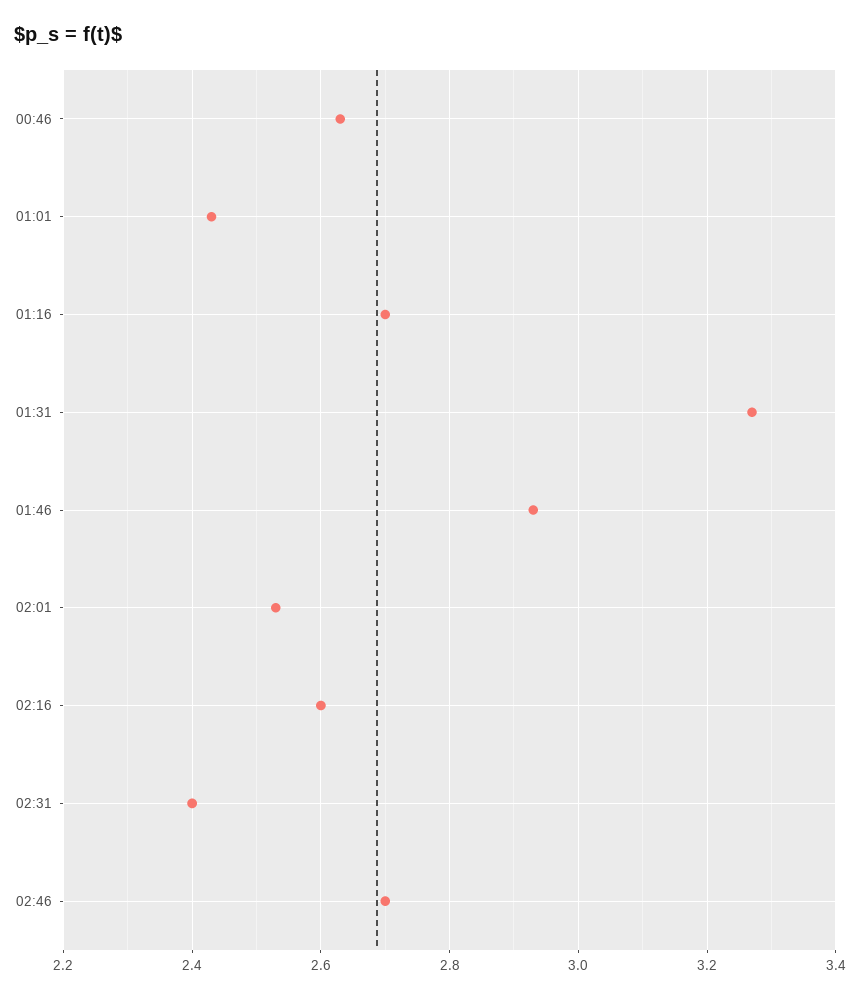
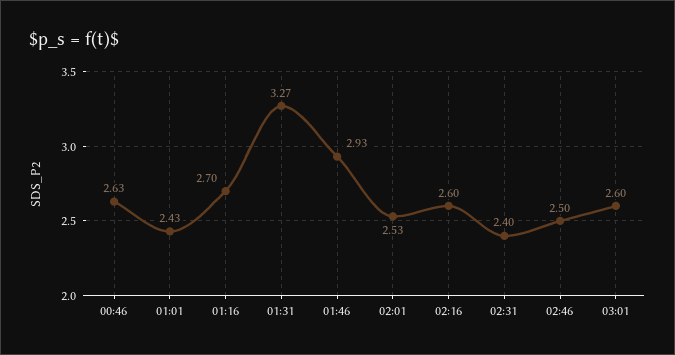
02:46: 2.7 -> 2.5
03:01: none -> 2.6

